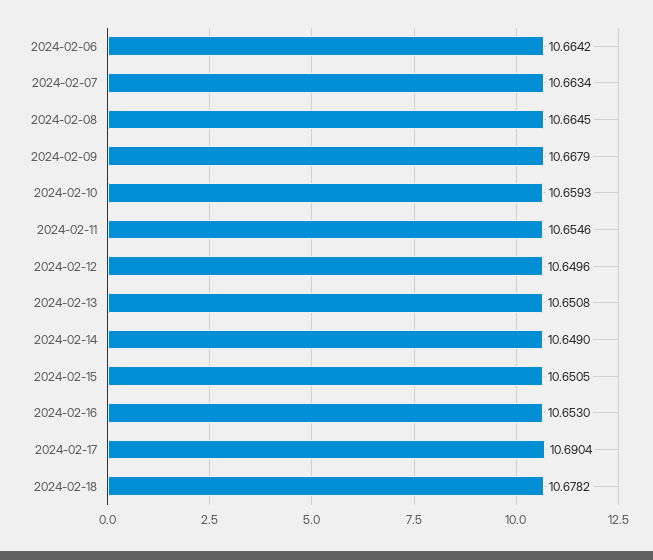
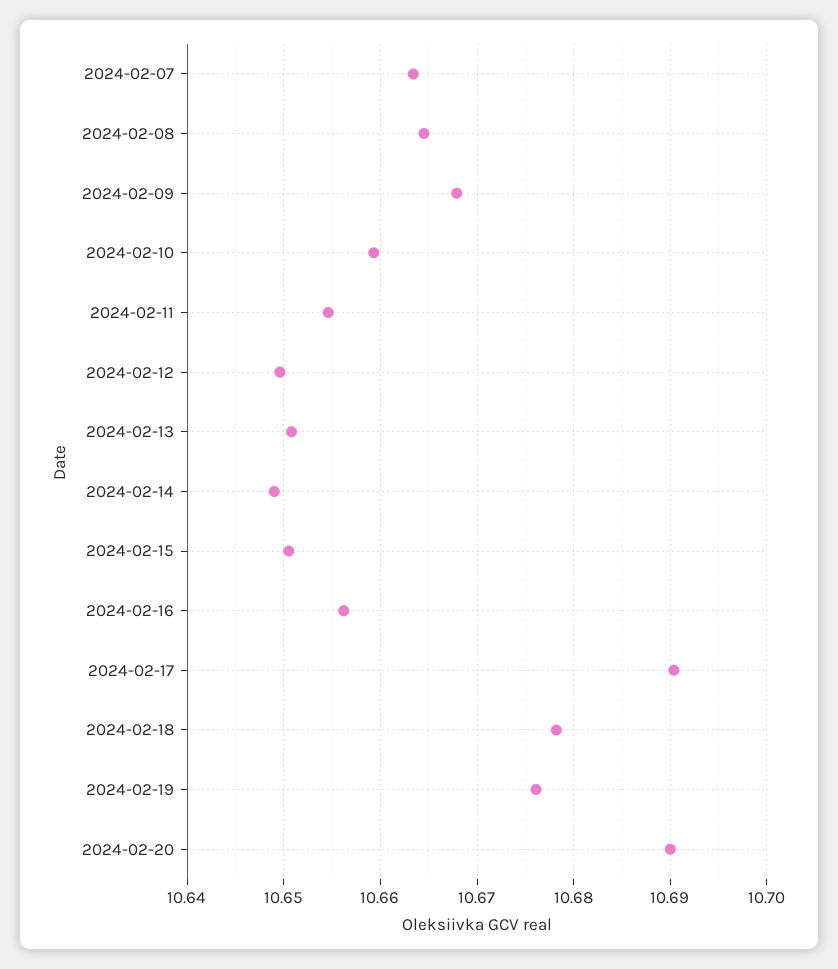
2024-02-06: 10.6642 -> none
2024-02-16: 10.653 -> 10.656
2024-02-19: none -> 10.676
2024-02-20: none -> 10.69

